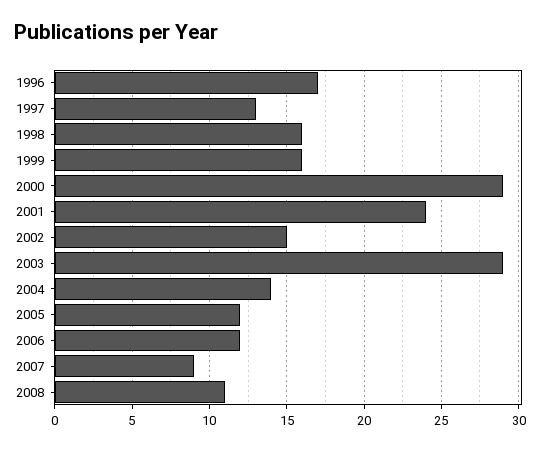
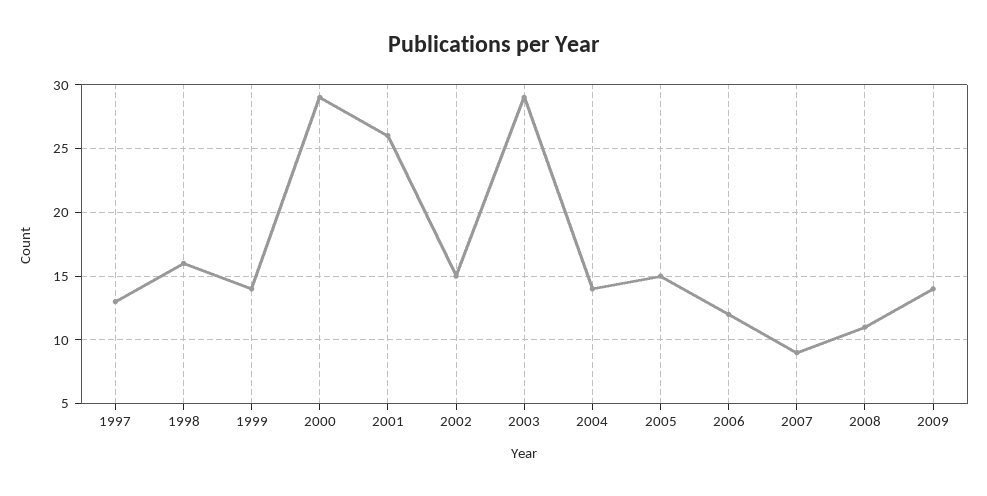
1996: 17 -> none
1999: 16 -> 14
2001: 24 -> 26
2005: 12 -> 15
2009: none -> 14

